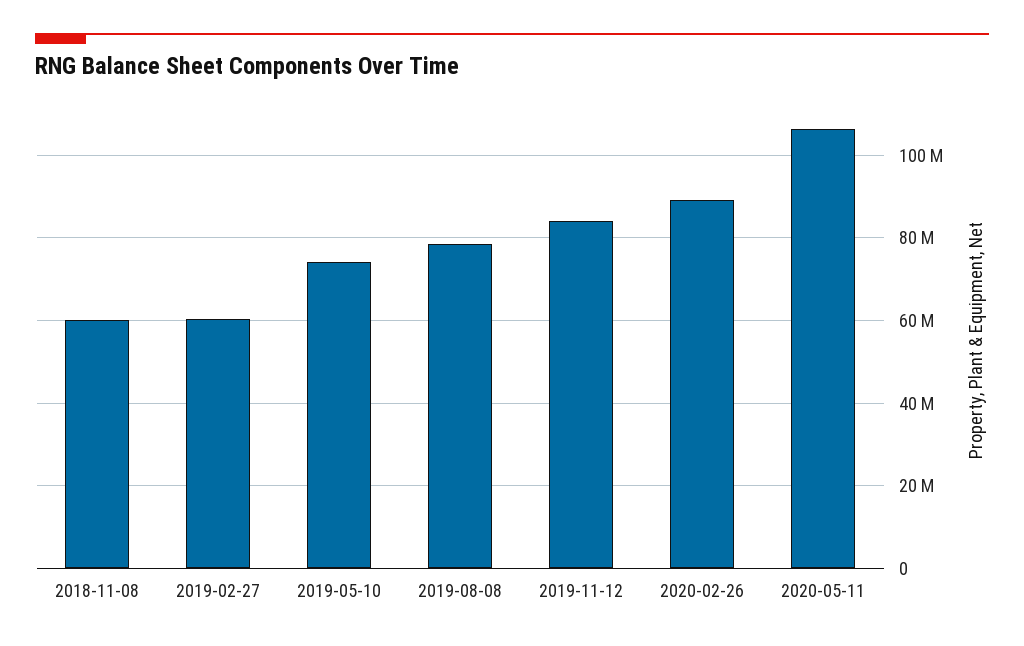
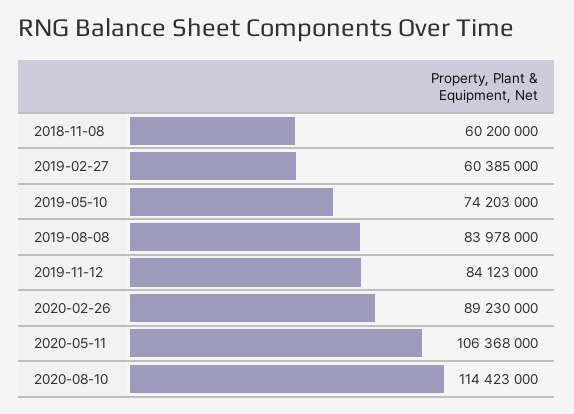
2019-08-08: 78000000 -> 83978000
2020-08-10: none -> 114423000

